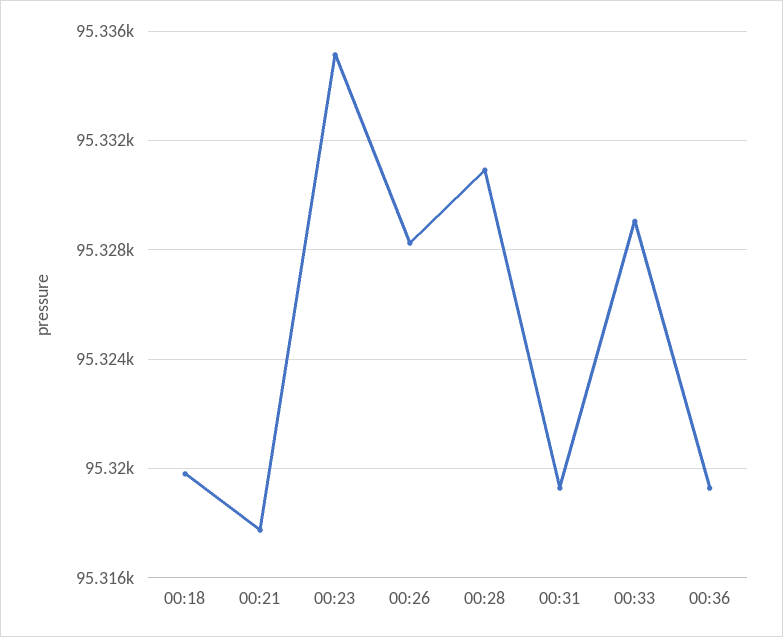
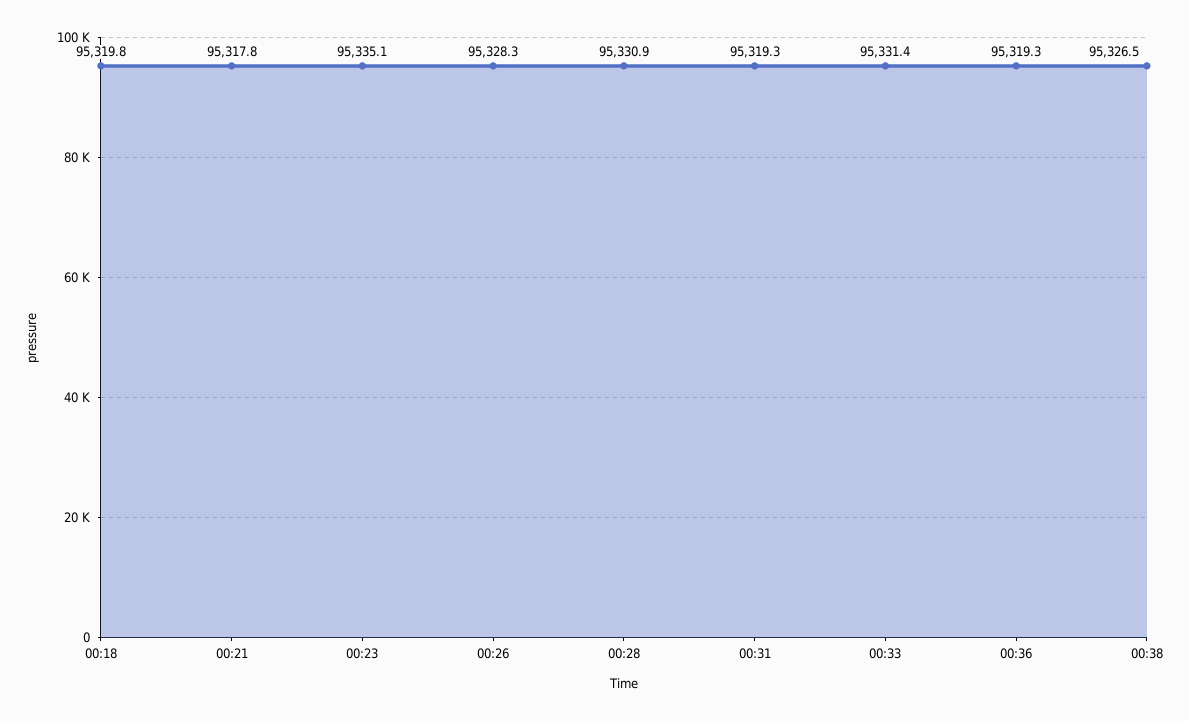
00:33: 95329 -> 95331.4
00:38: none -> 95326.5

